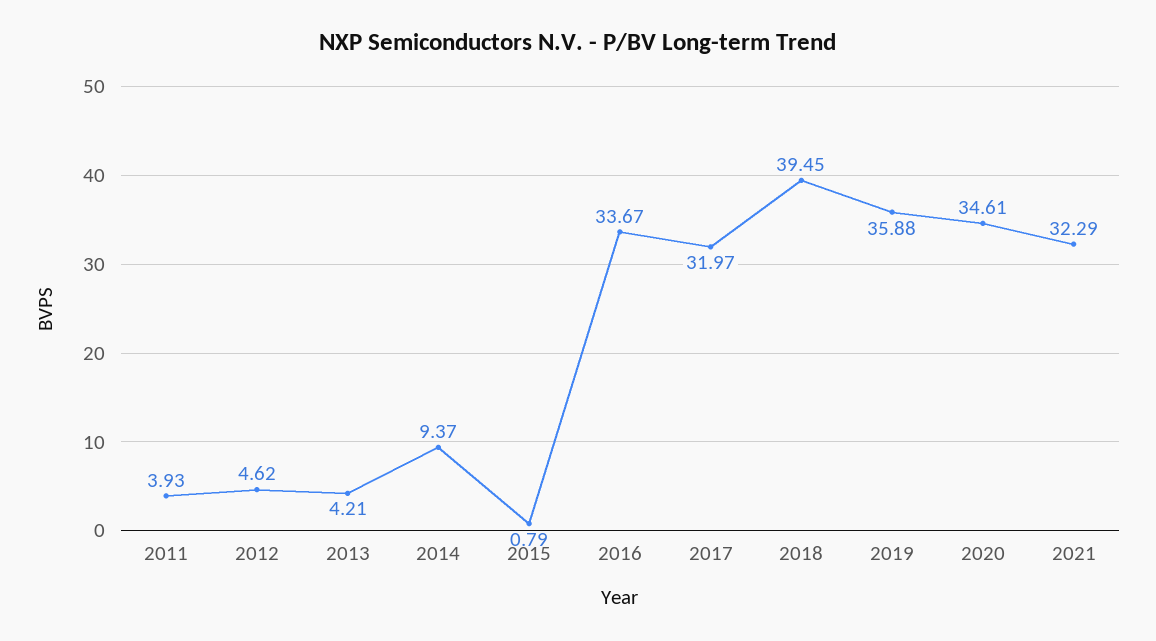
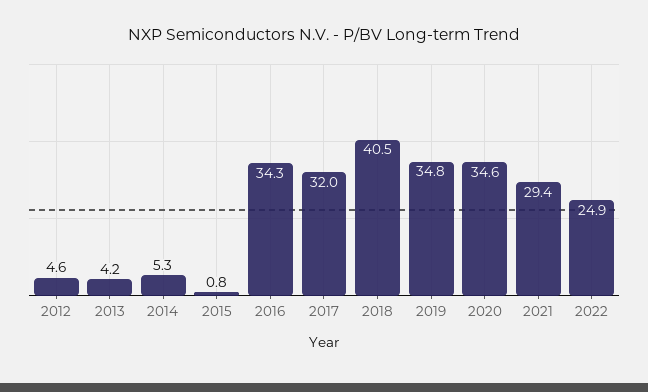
2011: 3.93 -> none
2014: 9.37 -> 5.3
2016: 33.67 -> 34.3
2018: 39.45 -> 40.5
2019: 35.88 -> 34.8
2021: 32.29 -> 29.4
2022: none -> 24.9

